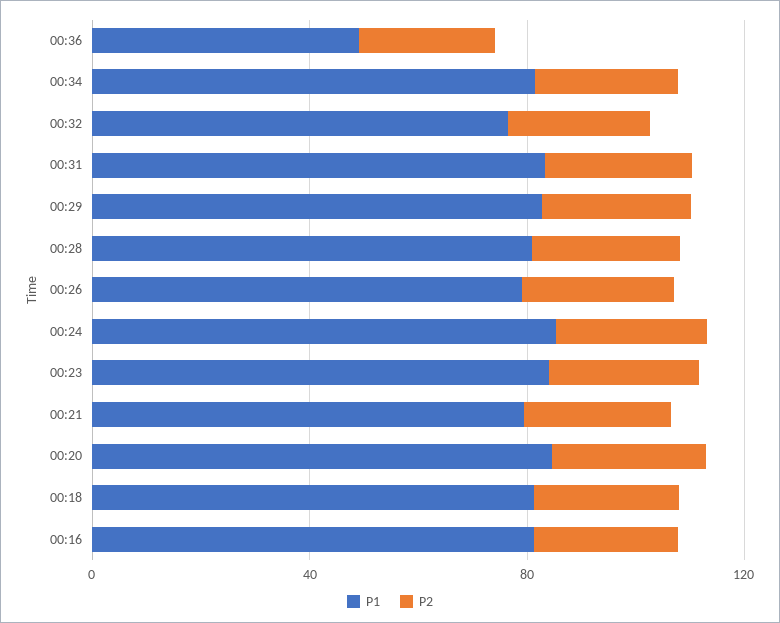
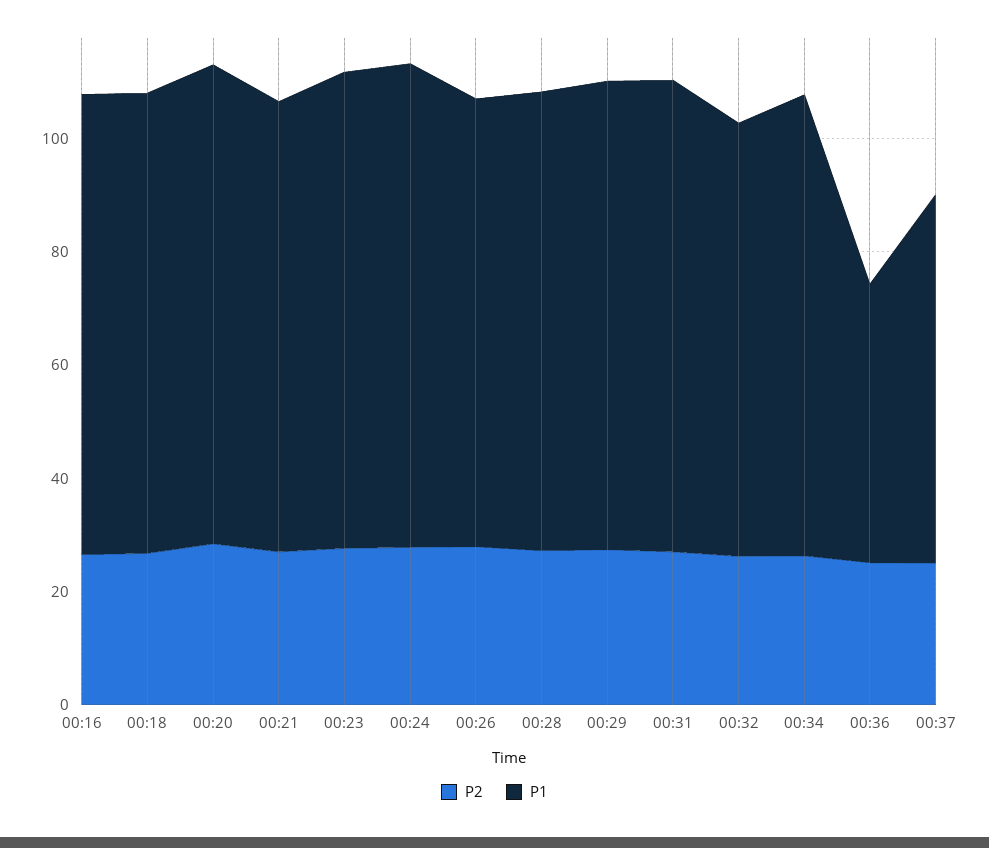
P2, 00:37: none -> 25
P1, 00:37: none -> 65

